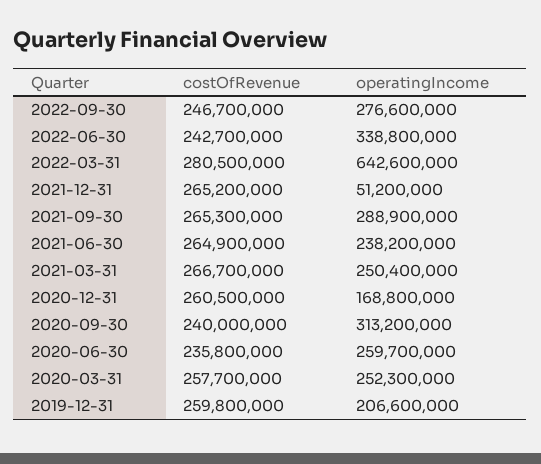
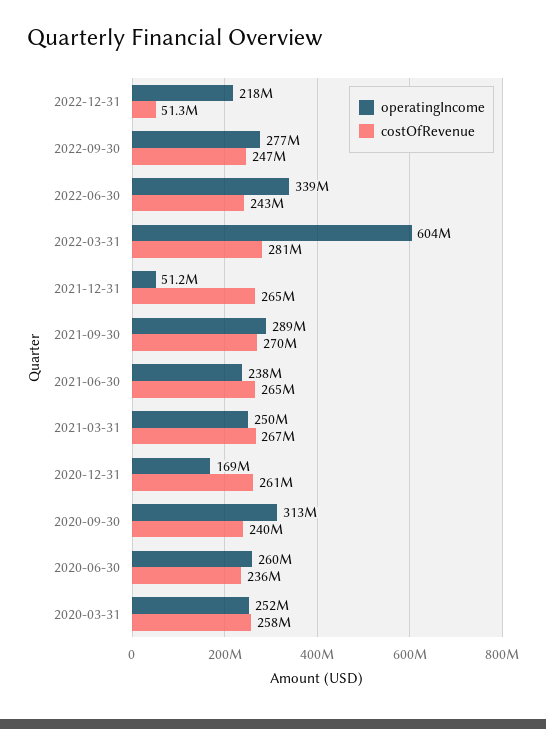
operatingIncome, 2022-03-31: 642600000 -> 604000000
costOfRevenue, 2021-09-30: 265300000 -> 270000000
costOfRevenue, 2019-12-31: 259800000 -> none
operatingIncome, 2019-12-31: 206600000 -> none
operatingIncome, 2022-12-31: none -> 218000000
costOfRevenue, 2022-12-31: none -> 51300000

